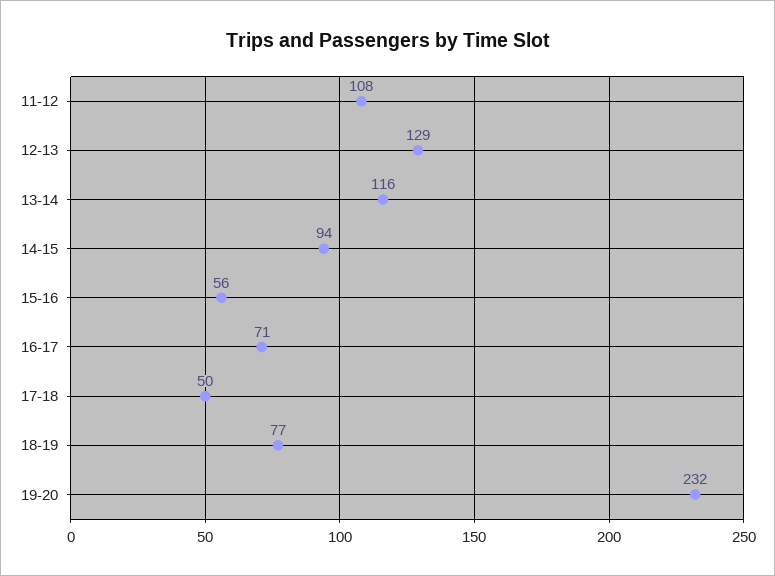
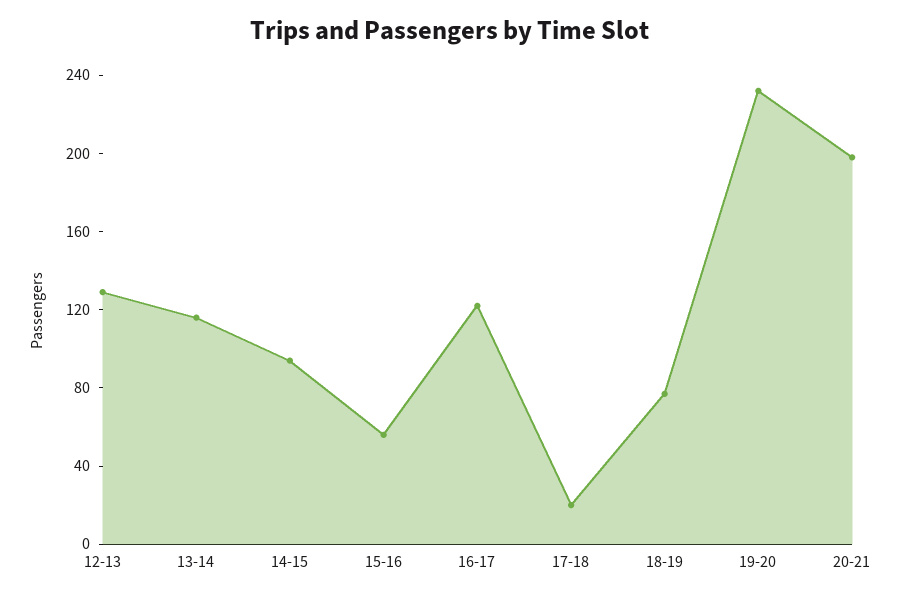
11-12: 108 -> none
16-17: 71 -> 120
17-18: 50 -> 20
20-21: none -> 200

